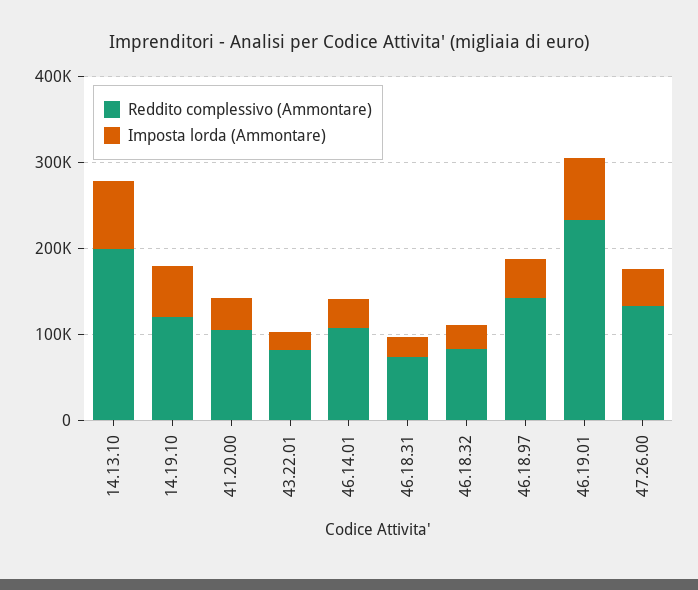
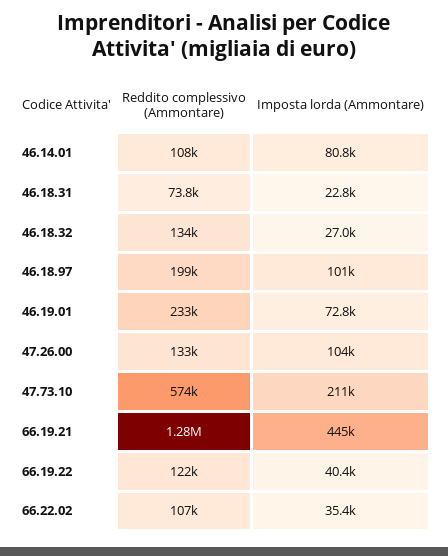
Reddito complessivo (Ammontare), 14.13.10: 200000 -> none
Imposta lorda (Ammontare), 14.13.10: 80000 -> none
Reddito complessivo (Ammontare), 14.19.10: 120000 -> none
Imposta lorda (Ammontare), 14.19.10: 60000 -> none
Reddito complessivo (Ammontare), 41.20.00: 100000 -> none
Imposta lorda (Ammontare), 41.20.00: 40000 -> none
Reddito complessivo (Ammontare), 43.22.01: 80000 -> none
Imposta lorda (Ammontare), 43.22.01: 20000 -> none
Imposta lorda (Ammontare), 46.14.01: 40000 -> 80800
Reddito complessivo (Ammontare), 46.18.32: 80000 -> 134000
Reddito complessivo (Ammontare), 46.18.97: 140000 -> 199000
Imposta lorda (Ammontare), 46.18.97: 40000 -> 101000
Imposta lorda (Ammontare), 47.26.00: 40000 -> 104000
Reddito complessivo (Ammontare), 47.73.10: none -> 574000
Imposta lorda (Ammontare), 47.73.10: none -> 211000
Reddito complessivo (Ammontare), 66.19.21: none -> 1280000
Imposta lorda (Ammontare), 66.19.21: none -> 445000
Reddito complessivo (Ammontare), 66.19.22: none -> 122000
Imposta lorda (Ammontare), 66.19.22: none -> 40400
Reddito complessivo (Ammontare), 66.22.02: none -> 107000
Imposta lorda (Ammontare), 66.22.02: none -> 35400

